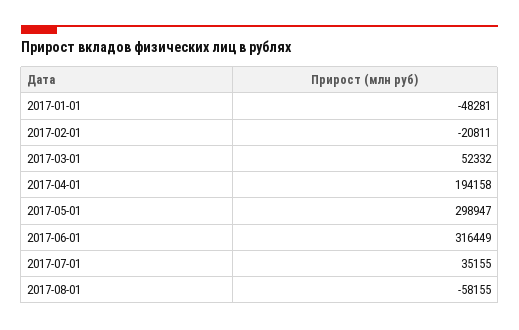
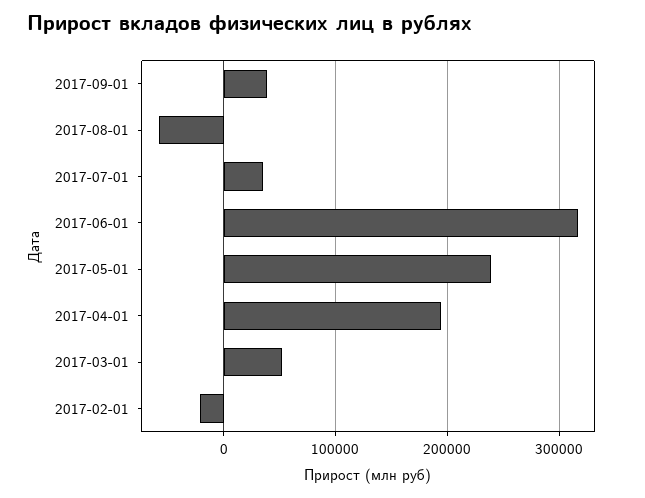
2017-01-01: -48281 -> none
2017-05-01: 298947 -> 240000
2017-09-01: none -> 40000

